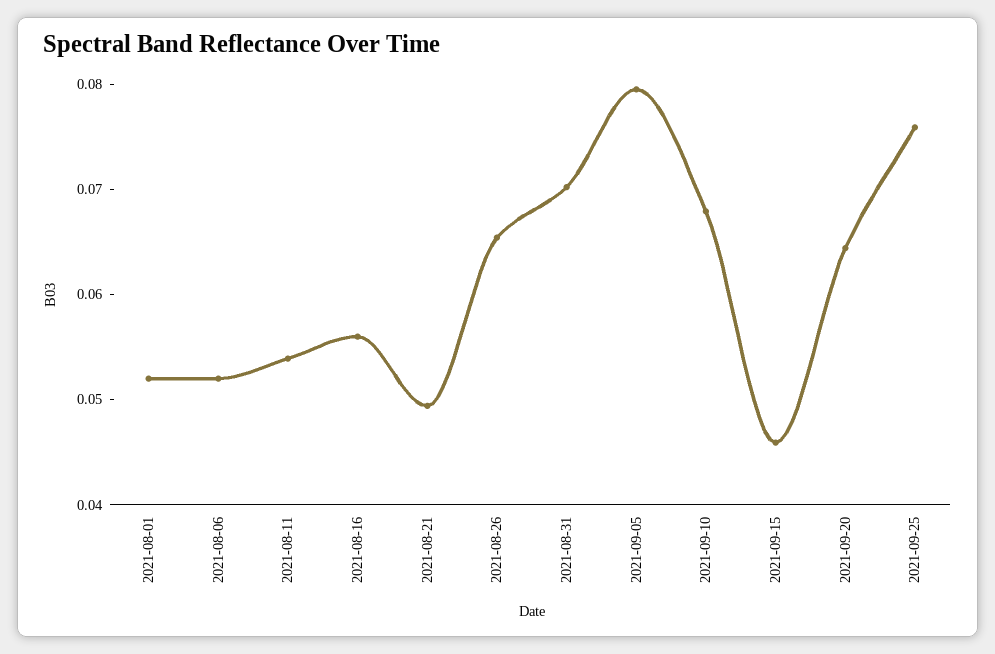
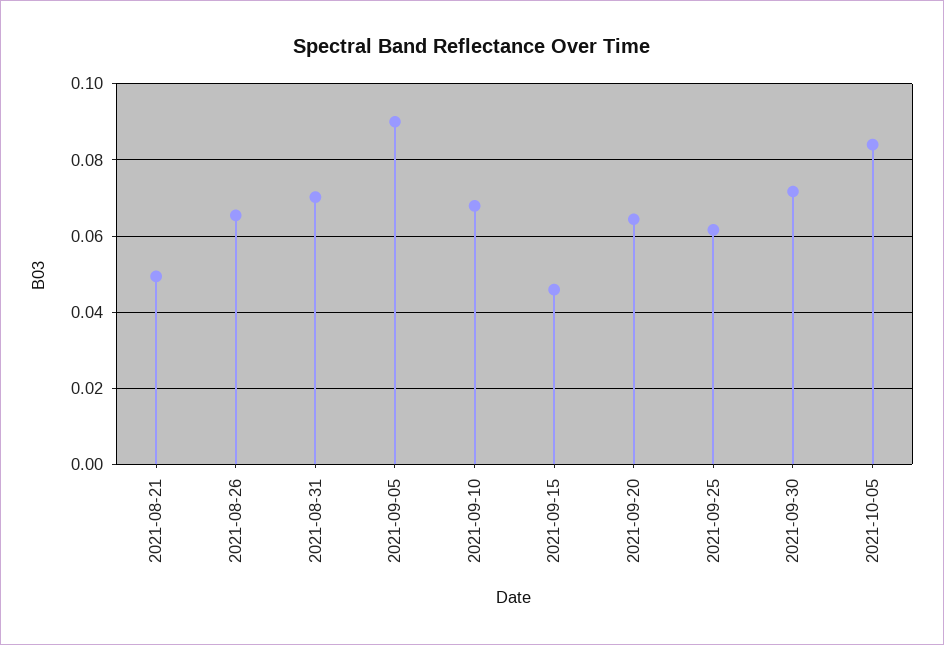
2021-08-01: 0.052 -> none
2021-08-06: 0.052 -> none
2021-08-11: 0.054 -> none
2021-08-16: 0.056 -> none
2021-09-05: 0.08 -> 0.09
2021-09-25: 0.076 -> 0.062
2021-09-30: none -> 0.072
2021-10-05: none -> 0.084

